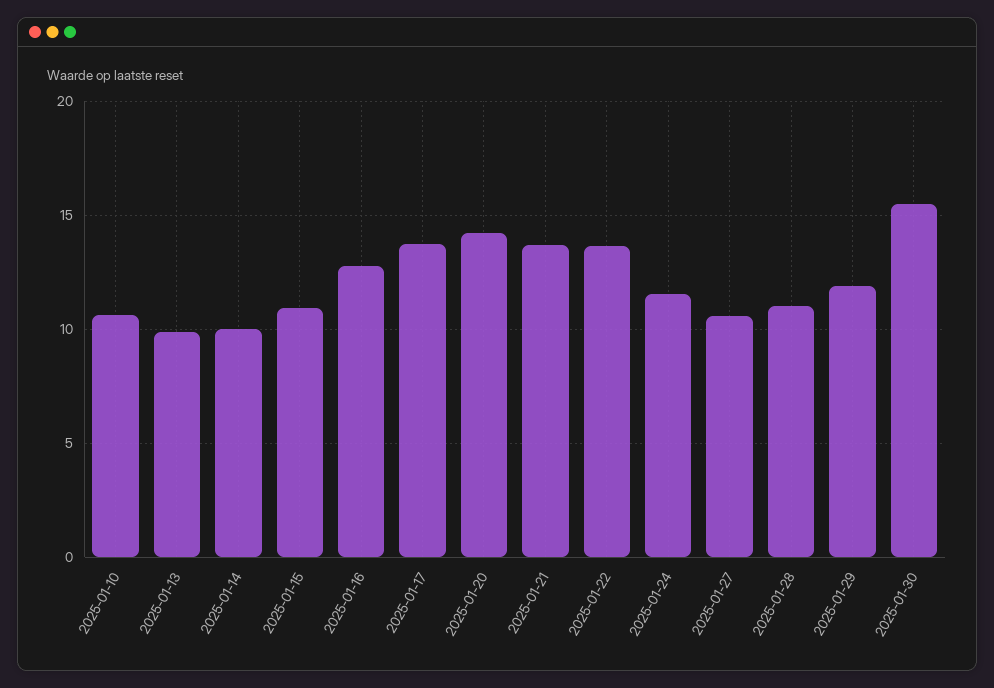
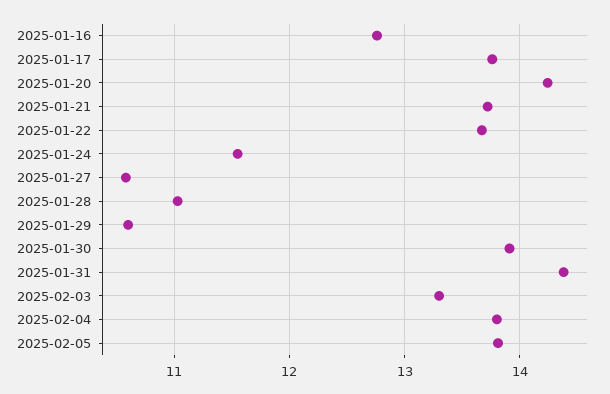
2025-01-10: 10.5 -> none
2025-01-13: 10 -> none
2025-01-14: 10 -> none
2025-01-15: 11 -> none
2025-01-29: 12 -> 10.6
2025-01-30: 15.5 -> 13.9
2025-01-31: none -> 14.4
2025-02-03: none -> 13.3
2025-02-04: none -> 13.8
2025-02-05: none -> 13.8

